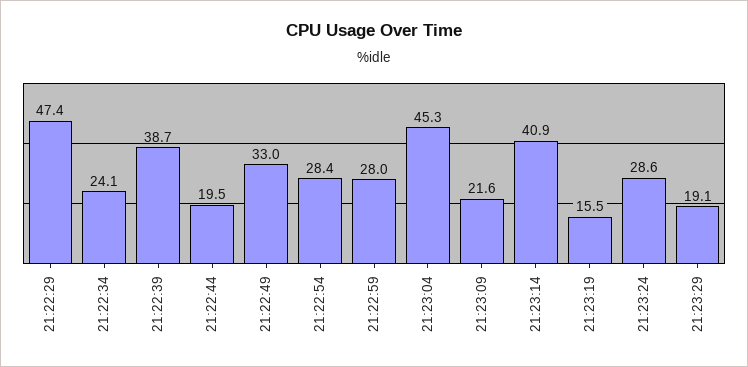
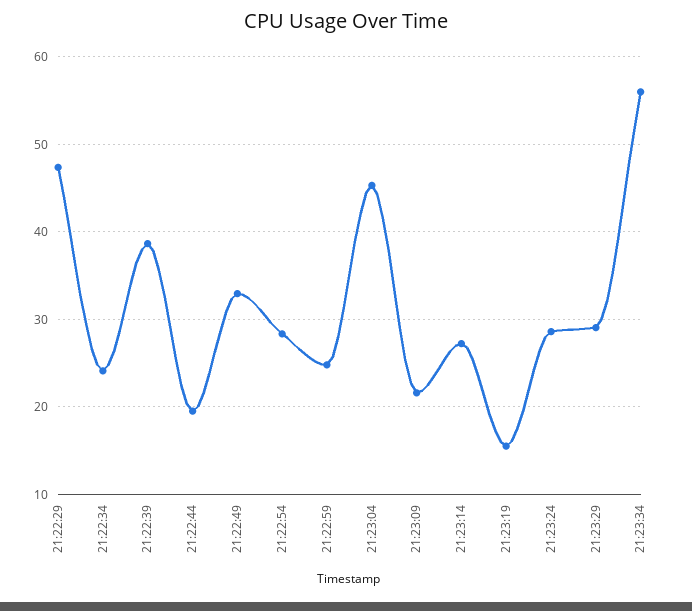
21:22:59: 28 -> 25
21:23:14: 40.9 -> 27
21:23:29: 19.1 -> 29
21:23:34: none -> 56

